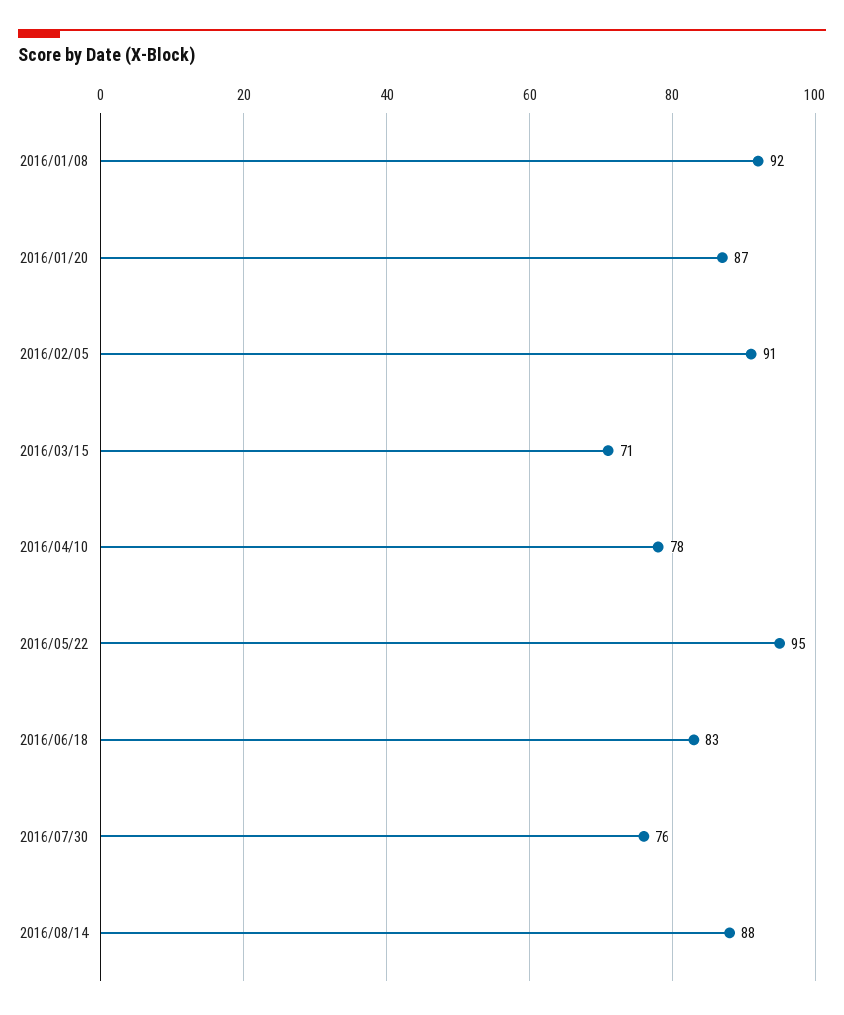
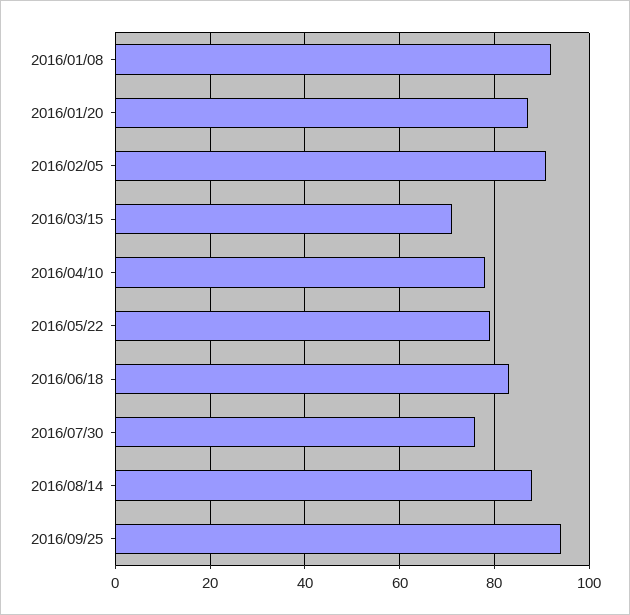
2016/05/22: 95 -> 80
2016/09/25: none -> 95

